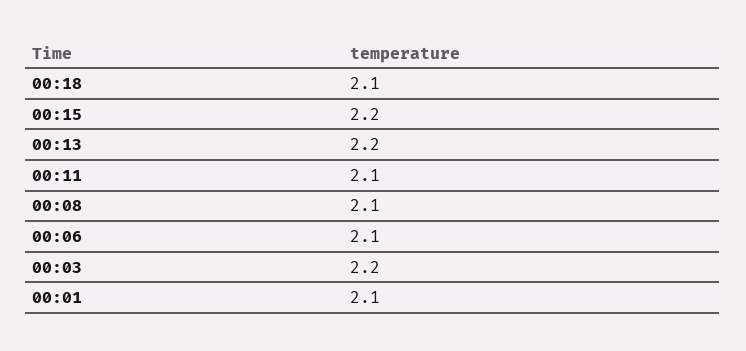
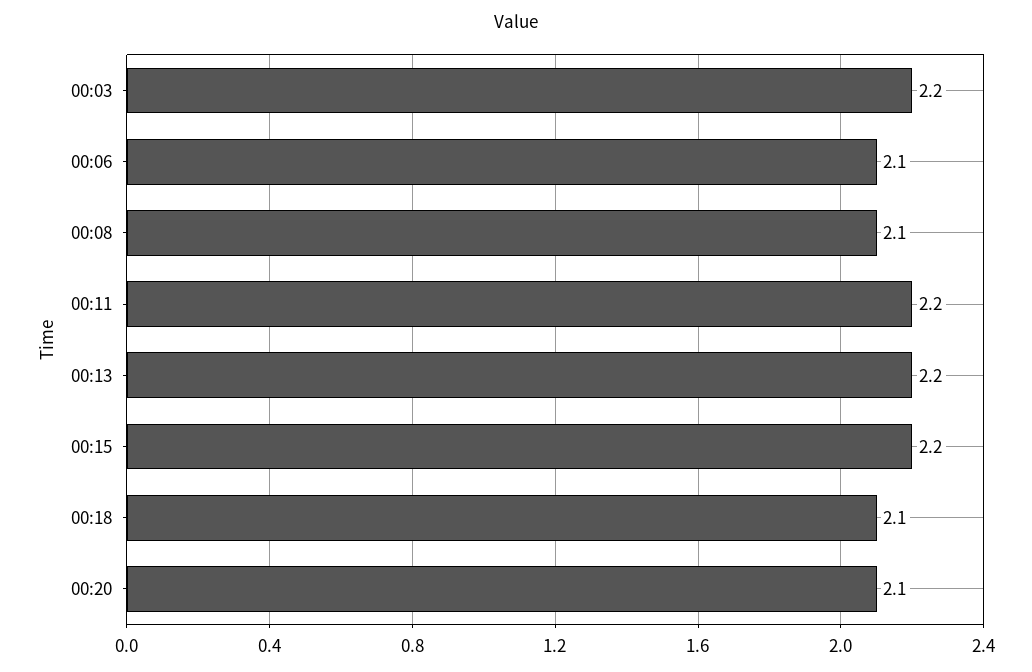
00:11: 2.1 -> 2.2
00:01: 2.1 -> none
00:20: none -> 2.1

